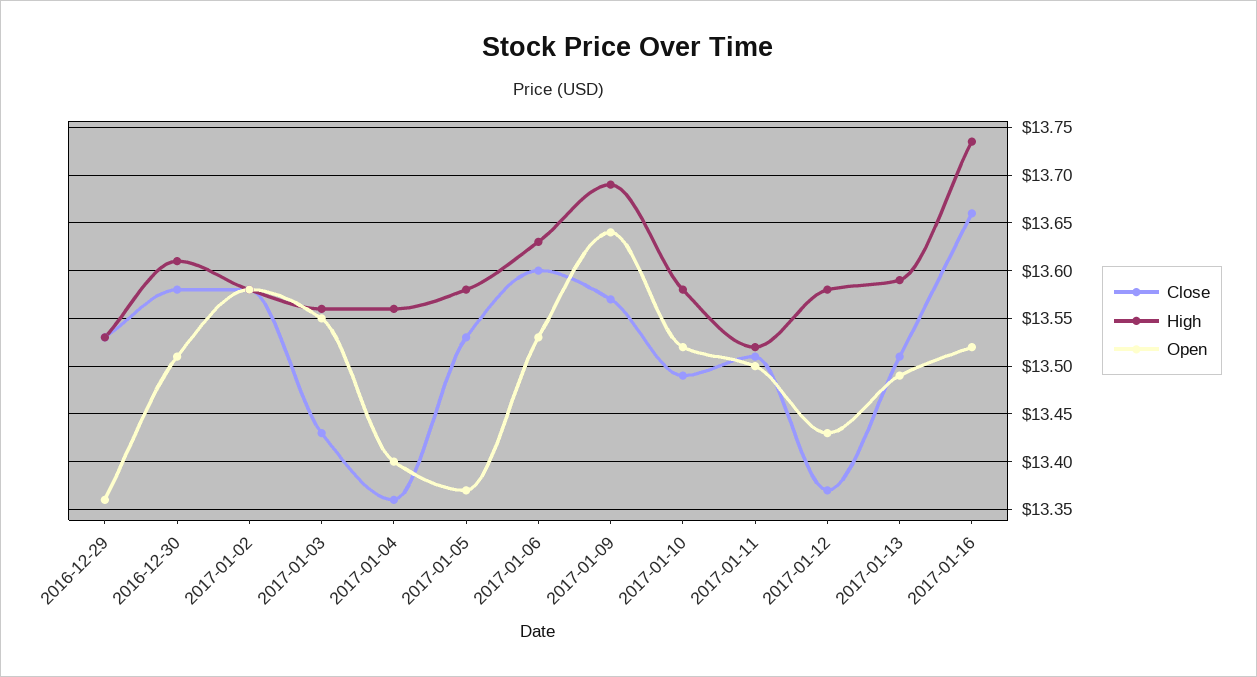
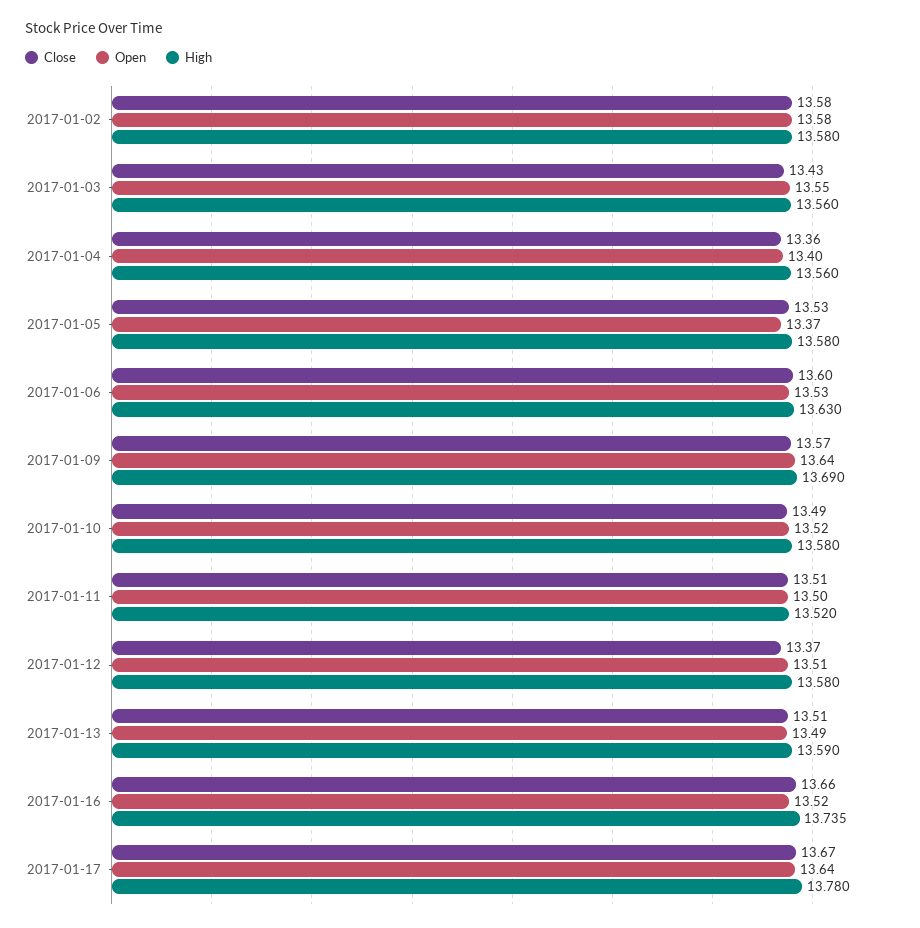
Close, 2016-12-29: 13.53 -> none
High, 2016-12-29: 13.53 -> none
Open, 2016-12-29: 13.36 -> none
Close, 2016-12-30: 13.58 -> none
High, 2016-12-30: 13.61 -> none
Open, 2016-12-30: 13.51 -> none
Open, 2017-01-12: 13.43 -> 13.51
Close, 2017-01-17: none -> 13.67
Open, 2017-01-17: none -> 13.64
High, 2017-01-17: none -> 13.78

